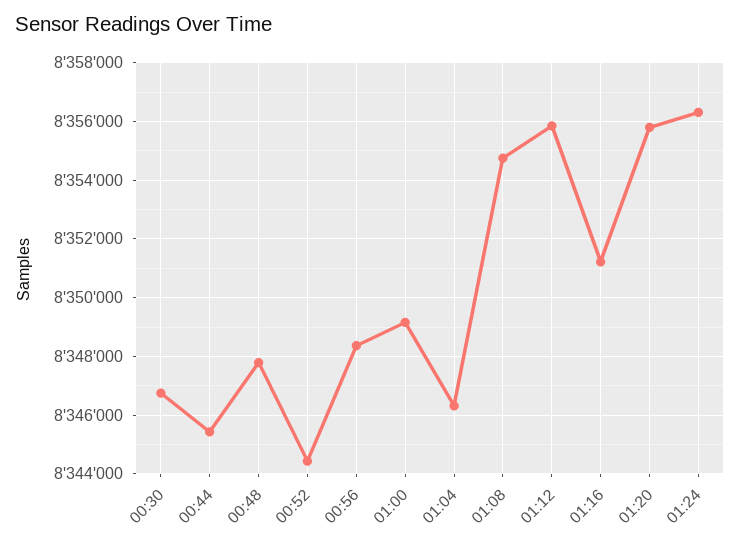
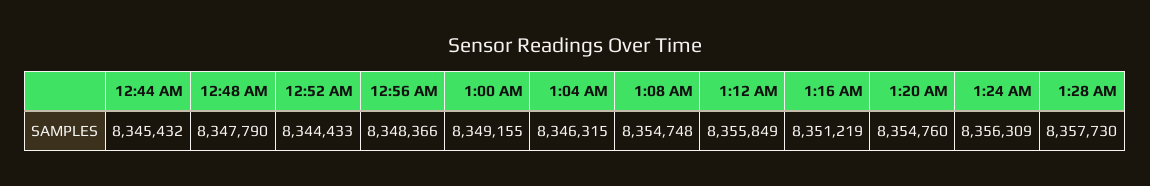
00:30: 8346750 -> none
01:20: 8355750 -> 8354760
1:28 AM: none -> 8357730

